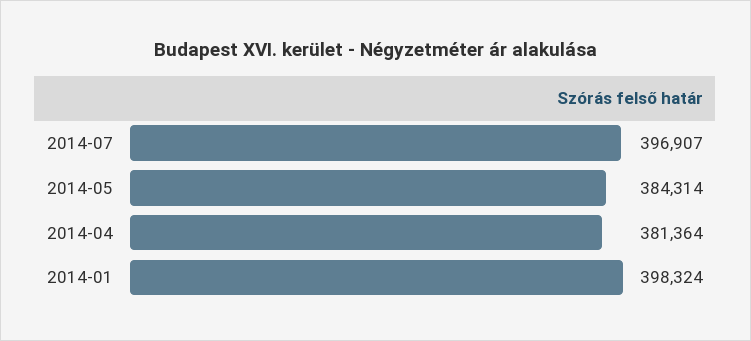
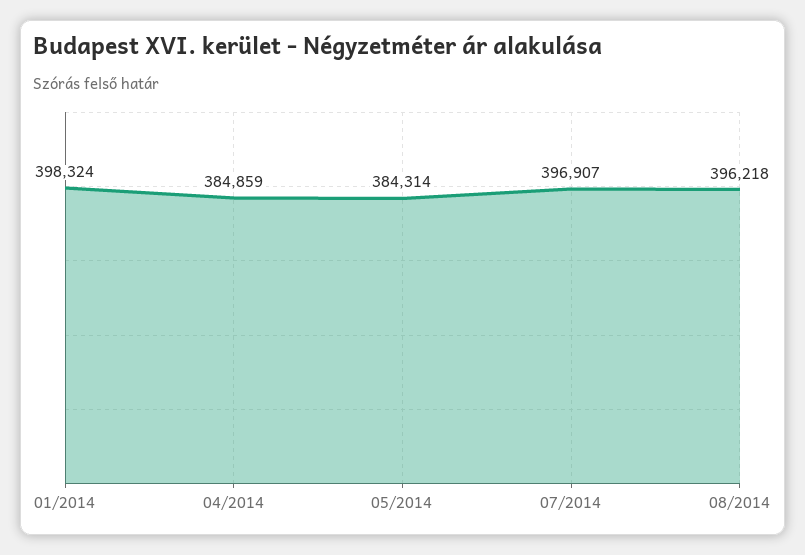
2014-04: 381364 -> 384859
08/2014: none -> 396218

